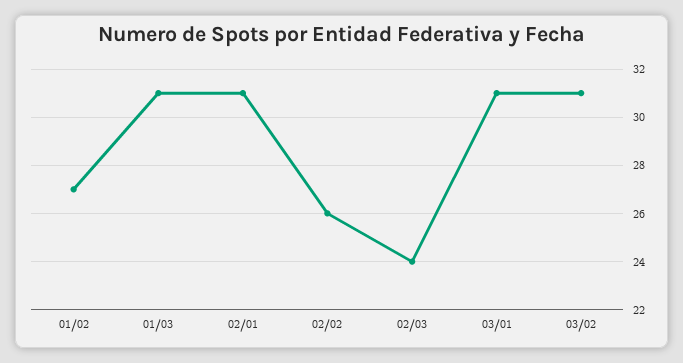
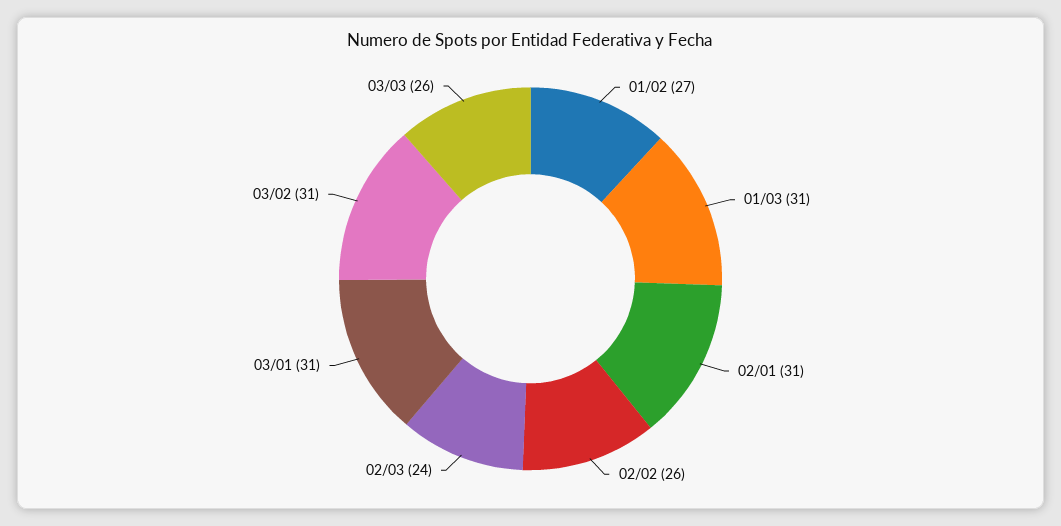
03/03: none -> 26

